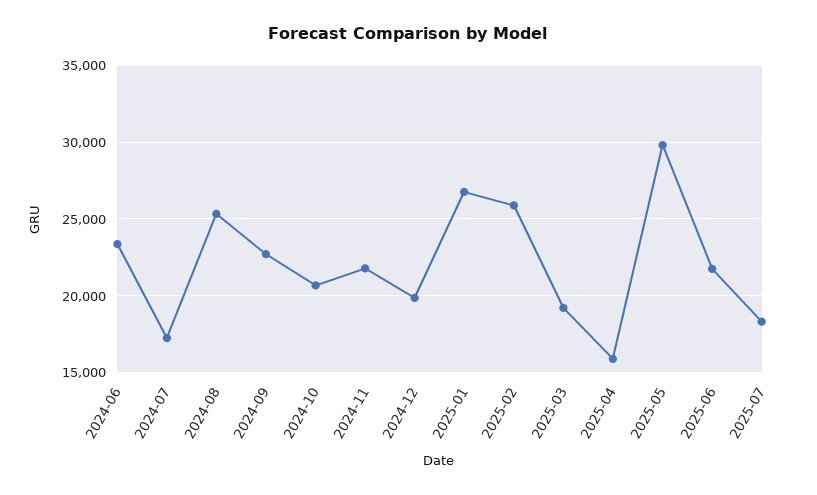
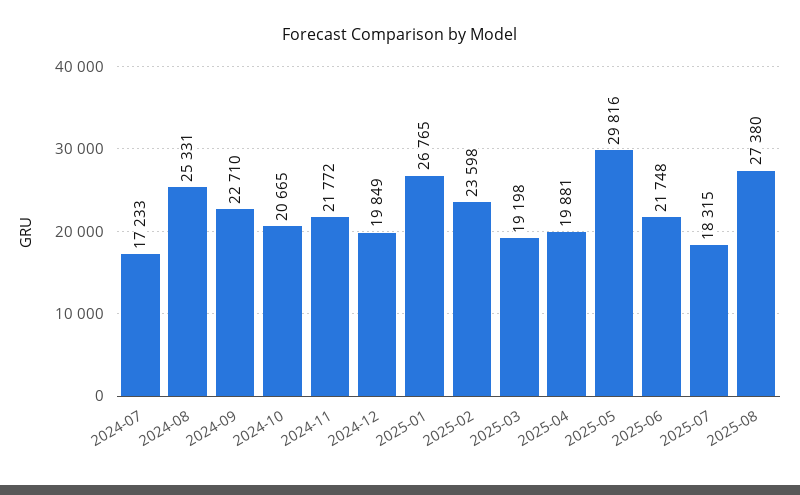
2024-06: 23500 -> none
2025-02: 26000 -> 23598
2025-04: 16000 -> 19881
2025-08: none -> 27380

